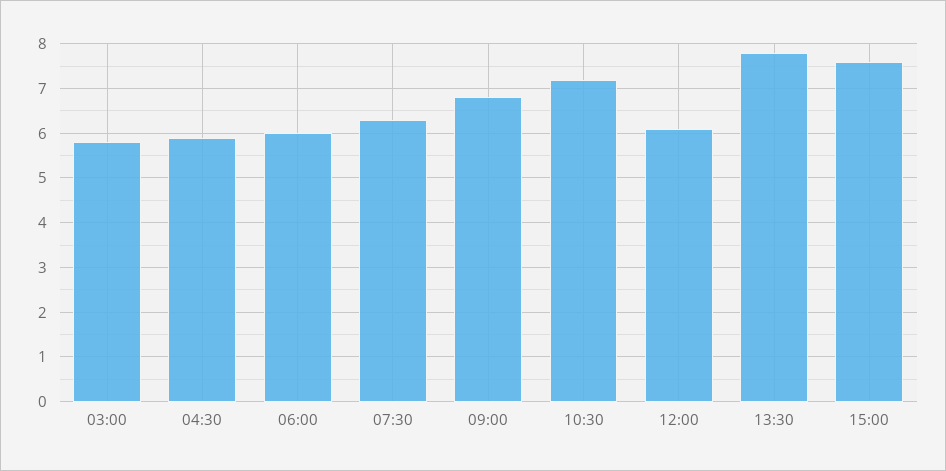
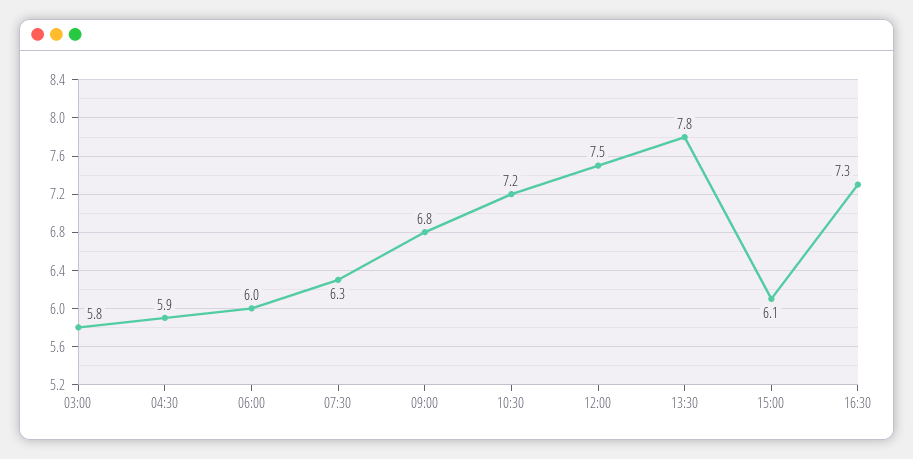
12:00: 6 -> 7.5
15:00: 7.5 -> 6.1
16:30: none -> 7.3

